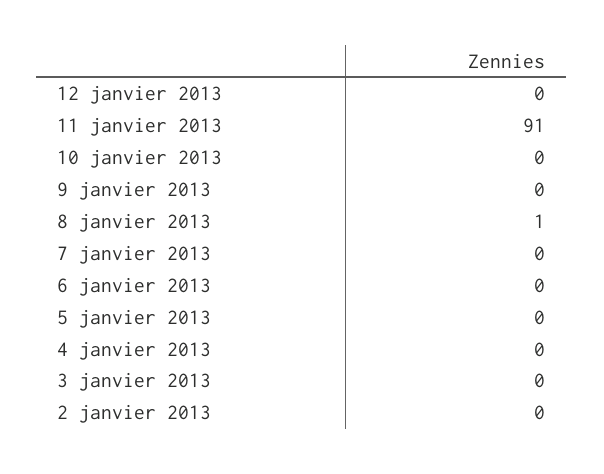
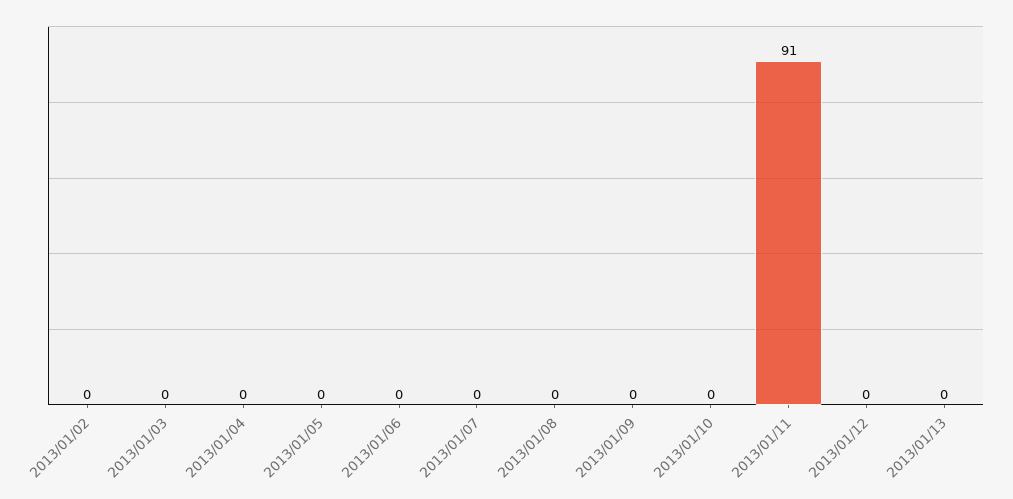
8 janvier 2013: 1 -> 0
2013/01/13: none -> 0

